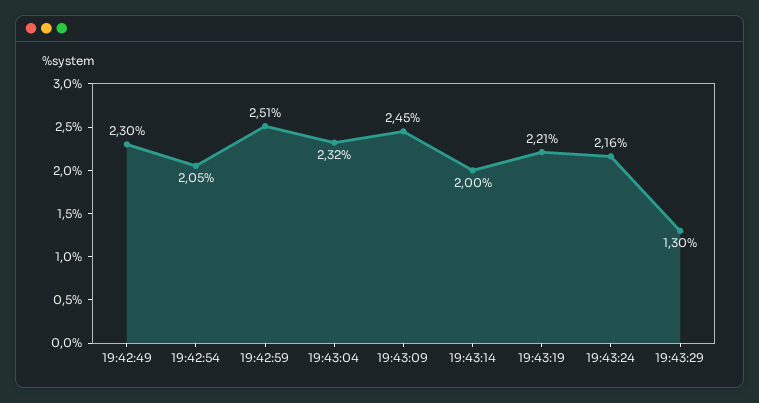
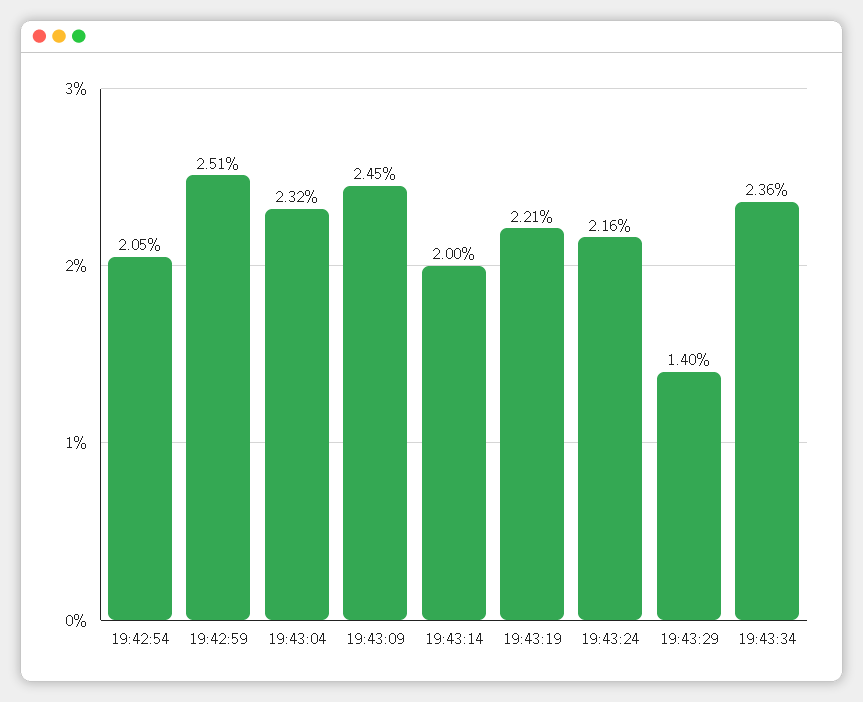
19:42:49: 2.3 -> none
19:43:29: 1.3 -> 1.4
19:43:34: none -> 2.36

